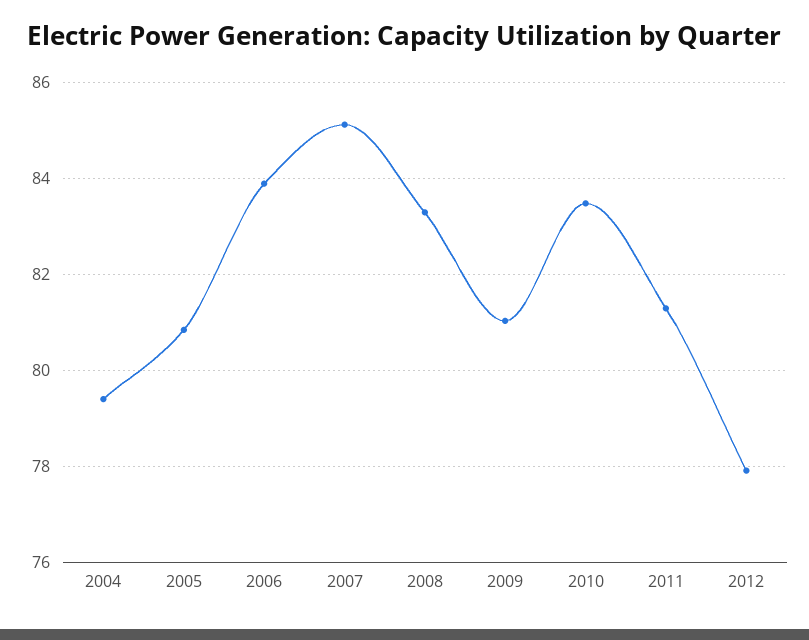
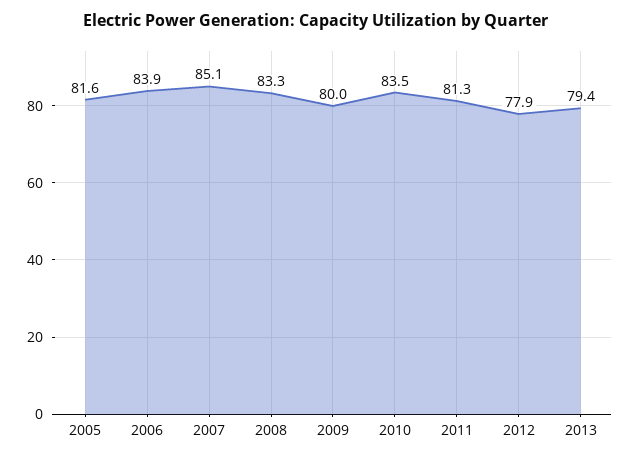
2004: 79.4 -> none
2005: 80.8 -> 81.6
2009: 81 -> 80
2013: none -> 79.4

